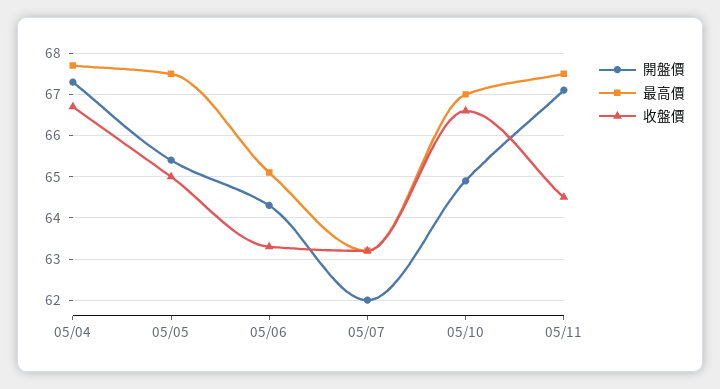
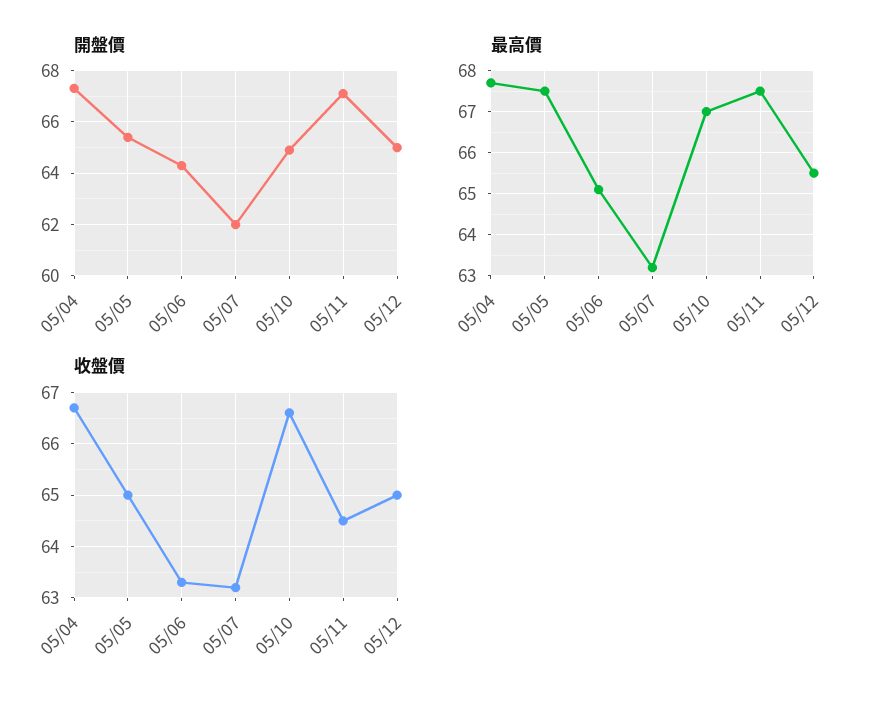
開盤價, 05/12: none -> 65
最高價, 05/12: none -> 65.5
收盤價, 05/12: none -> 65

